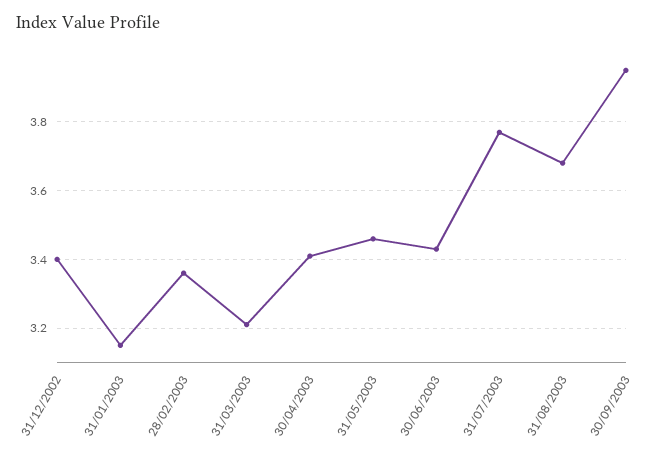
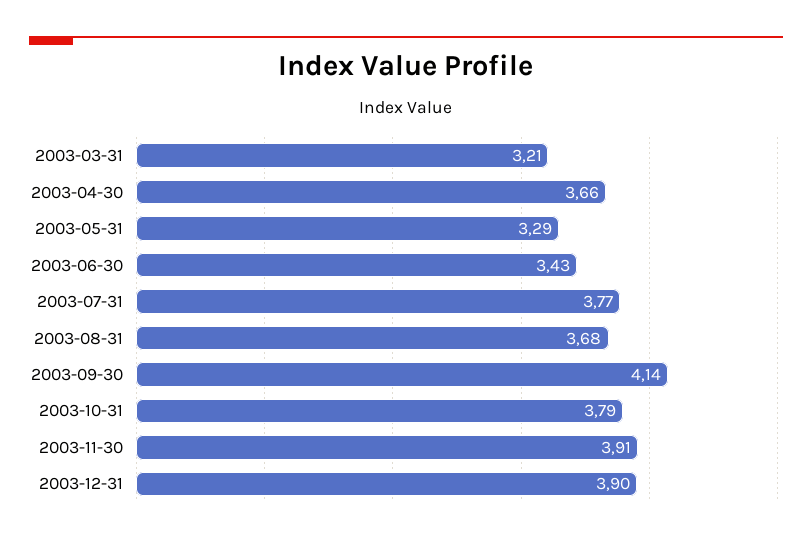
31/12/2002: 3.4 -> none
31/01/2003: 3.15 -> none
28/02/2003: 3.35 -> none
30/04/2003: 3.4 -> 3.66
31/05/2003: 3.45 -> 3.29
30/09/2003: 3.95 -> 4.14
2003-10-31: none -> 3.79
2003-11-30: none -> 3.91
2003-12-31: none -> 3.9

